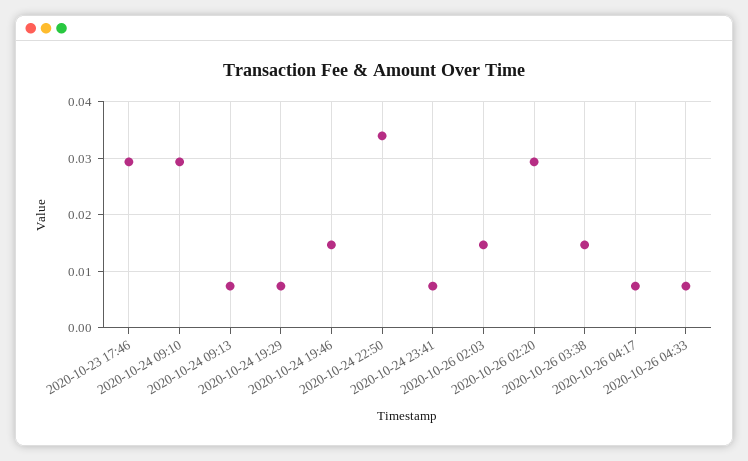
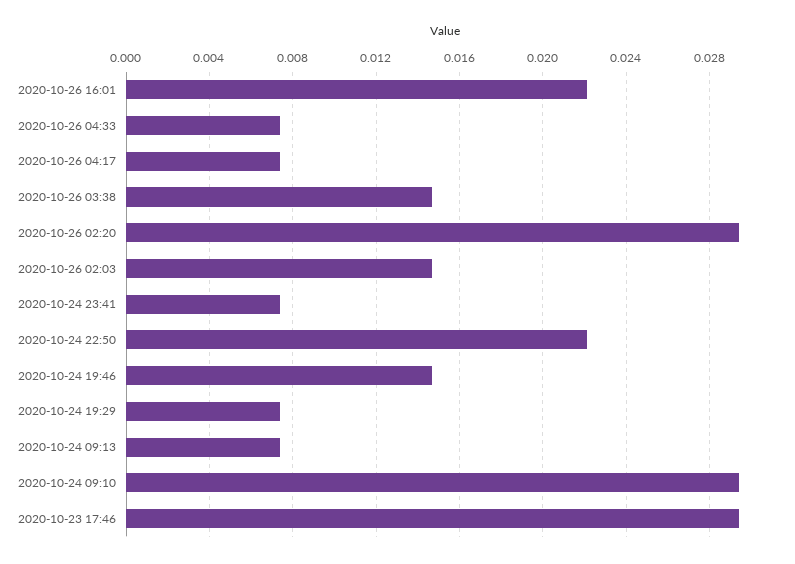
2020-10-24 22:50: 0.034 -> 0.022
2020-10-26 16:01: none -> 0.022

